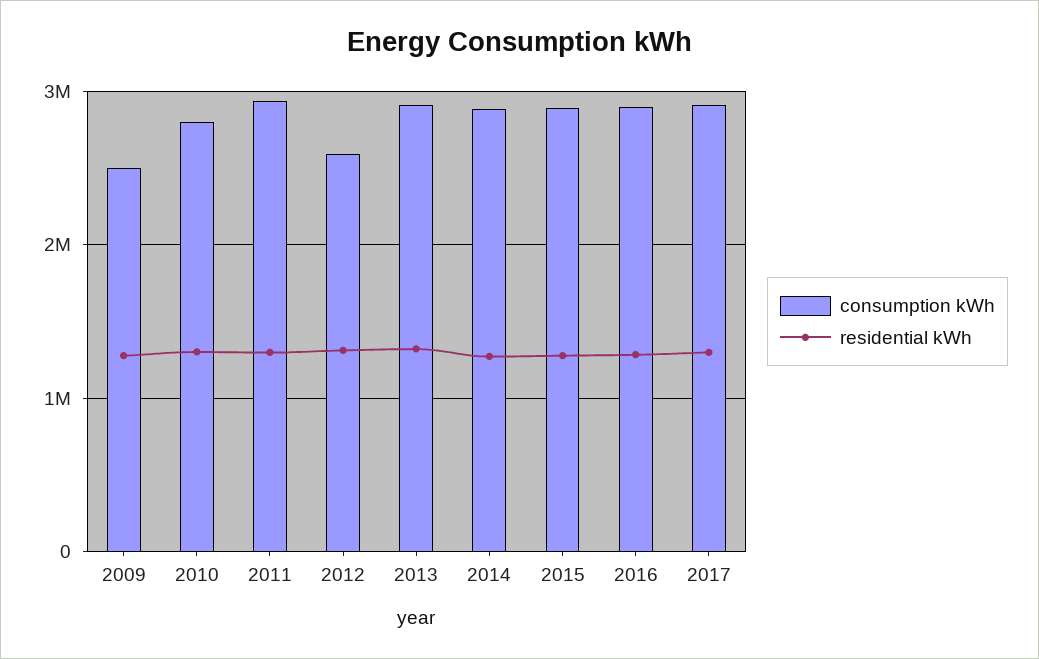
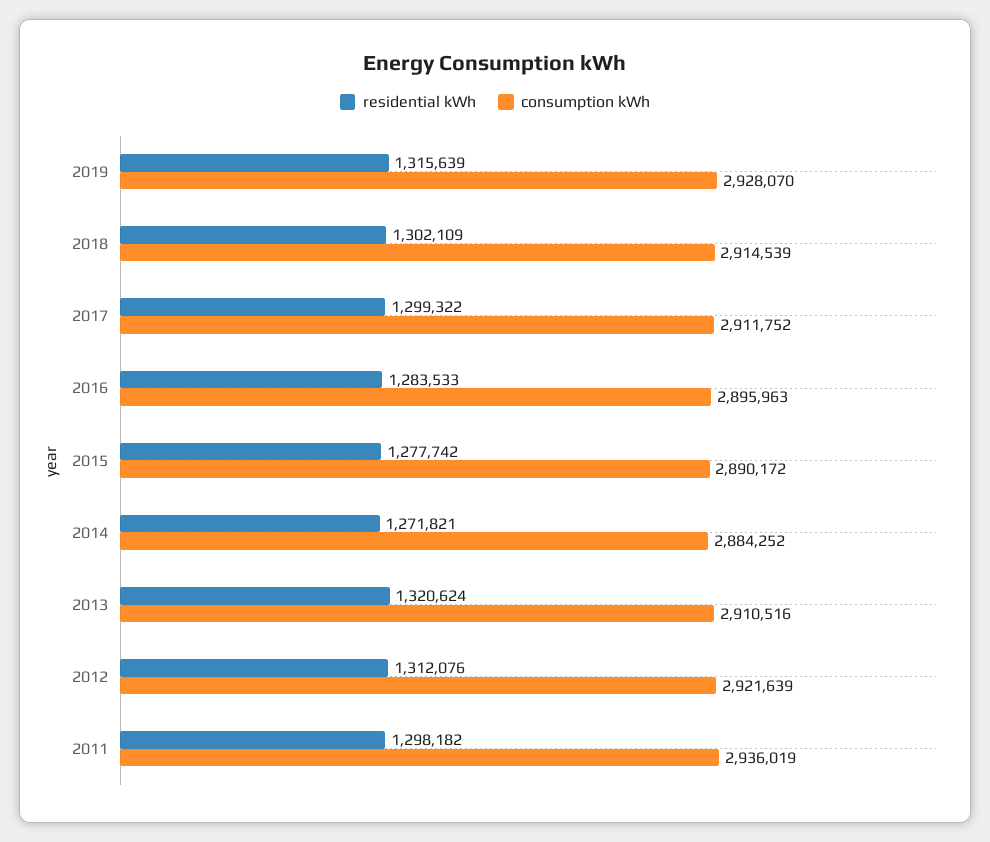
consumption kWh, 2009: 2500000 -> none
residential kWh, 2009: 1300000 -> none
consumption kWh, 2010: 2800000 -> none
residential kWh, 2010: 1300000 -> none
consumption kWh, 2012: 2600000 -> 2921639
residential kWh, 2019: none -> 1315639
consumption kWh, 2019: none -> 2928070
residential kWh, 2018: none -> 1302109
consumption kWh, 2018: none -> 2914539

